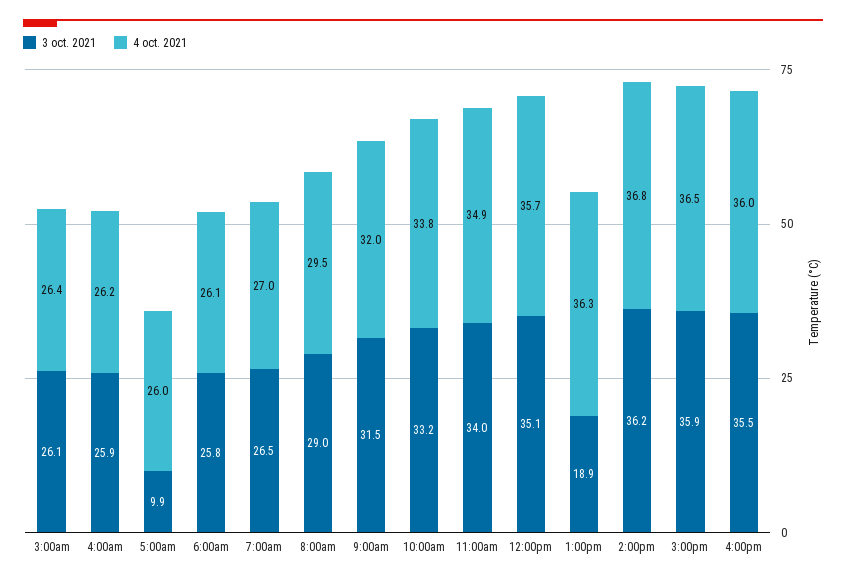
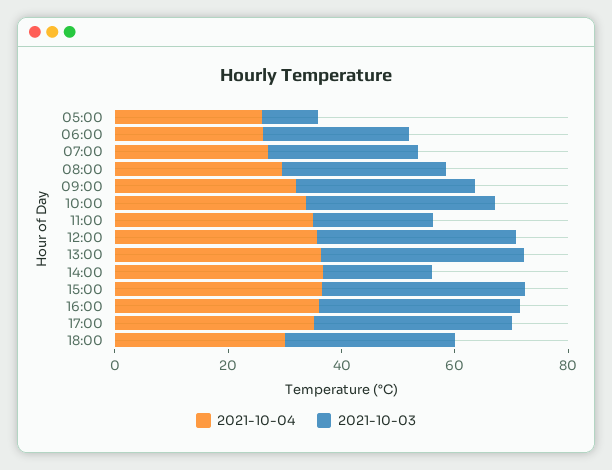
3 oct. 2021, 3:00am: 26.1 -> none
4 oct. 2021, 3:00am: 26.4 -> none
3 oct. 2021, 4:00am: 25.9 -> none
4 oct. 2021, 4:00am: 26.2 -> none
3 oct. 2021, 11:00am: 34 -> 20
3 oct. 2021, 1:00pm: 18.9 -> 35
3 oct. 2021, 2:00pm: 36.2 -> 20
4 oct. 2021, 17:00: none -> 35
3 oct. 2021, 17:00: none -> 35
4 oct. 2021, 18:00: none -> 30
3 oct. 2021, 18:00: none -> 30

